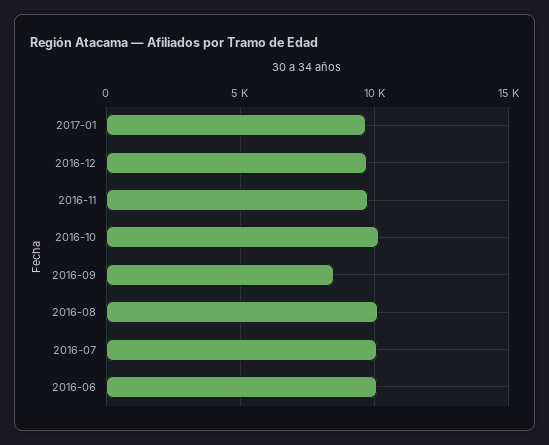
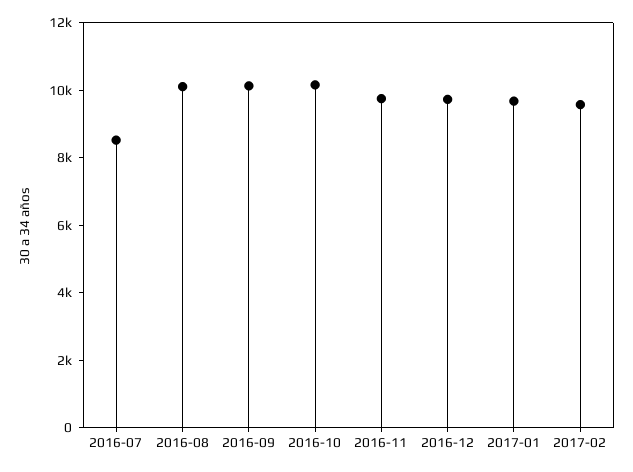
2016-09: 8500 -> 10000
2016-07: 10000 -> 8500
2016-06: 10000 -> none
2017-02: none -> 9500

